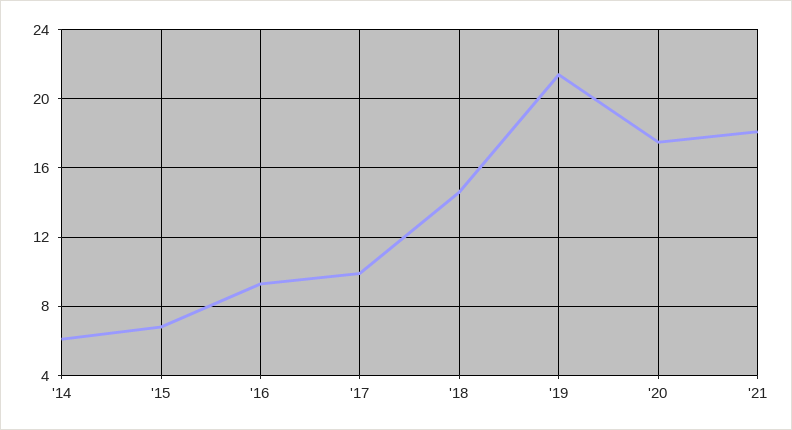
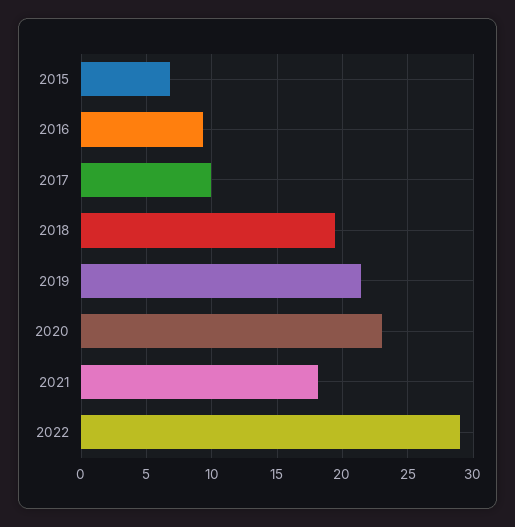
'14: 6 -> none
'18: 14.5 -> 19.5
'20: 17.5 -> 23
2022: none -> 29

